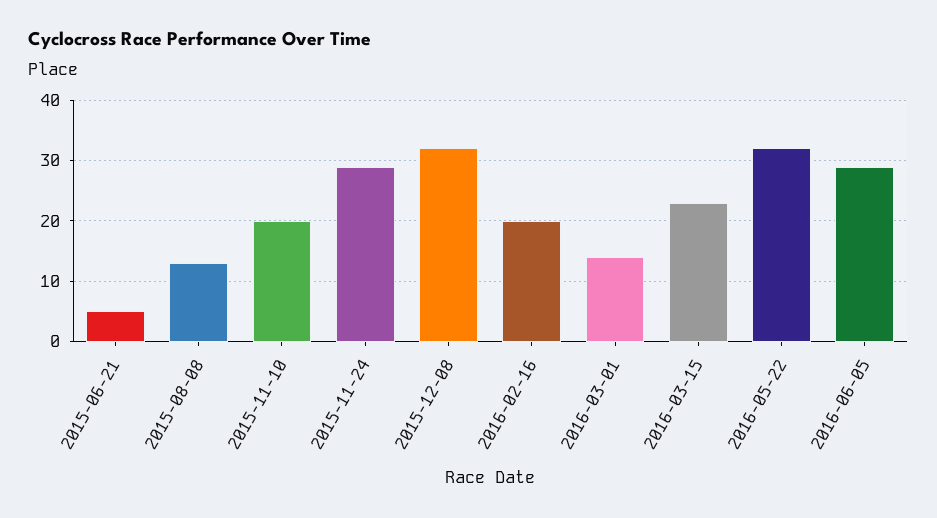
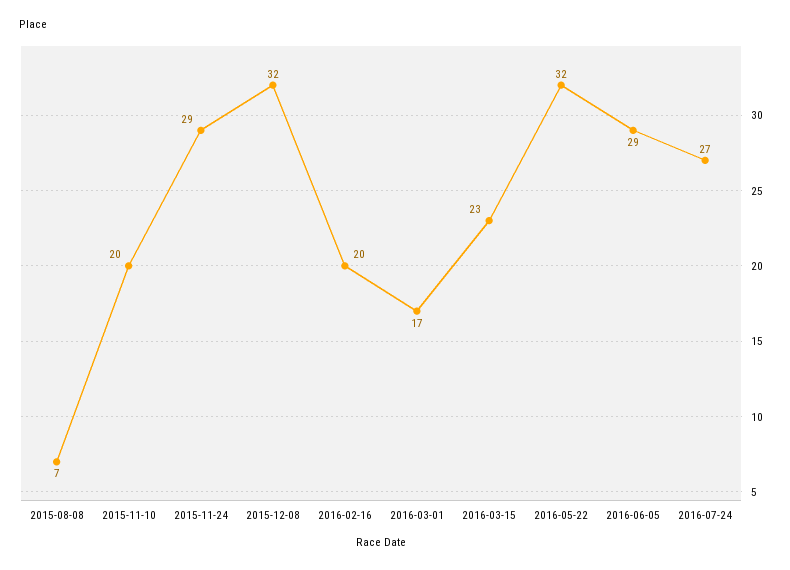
2015-06-21: 5 -> none
2015-08-08: 13 -> 7
2016-03-01: 14 -> 17
2016-07-24: none -> 27

